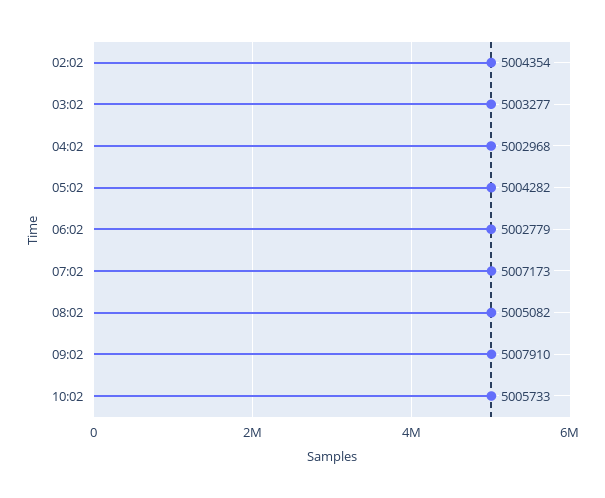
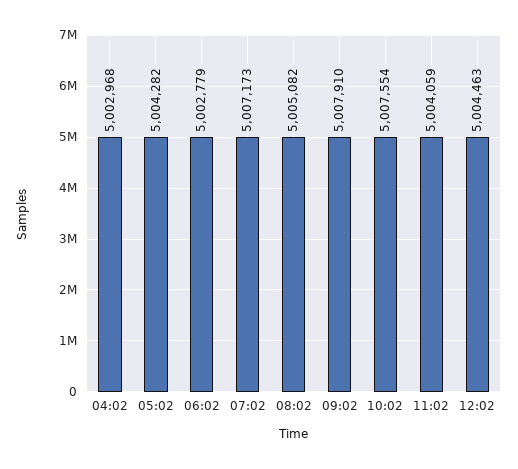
02:02: 5004354 -> none
03:02: 5003277 -> none
10:02: 5005733 -> 5007554
11:02: none -> 5004059
12:02: none -> 5004463

